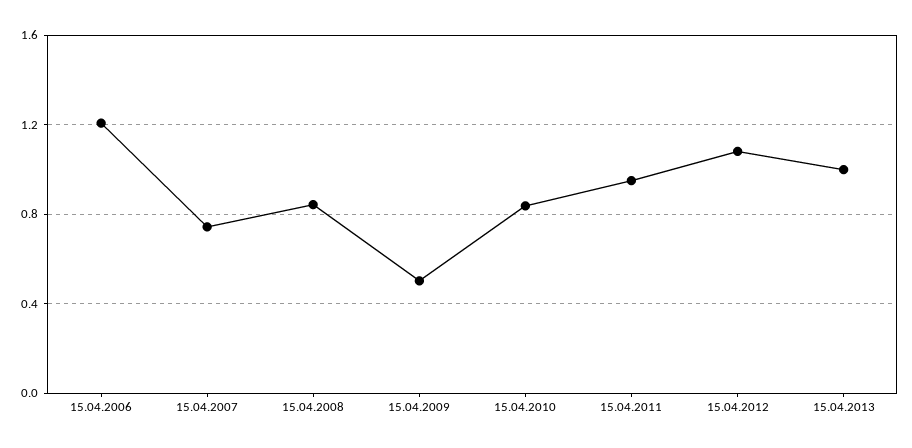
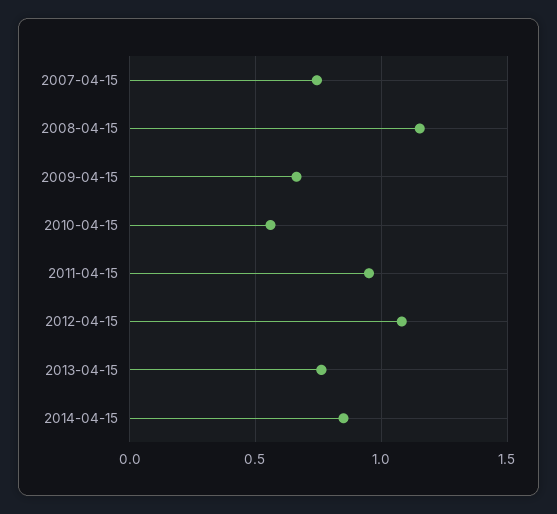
15.04.2006: 1.2 -> none
15.04.2008: 0.85 -> 1.15
15.04.2009: 0.5 -> 0.65
15.04.2010: 0.85 -> 0.55
15.04.2013: 1 -> 0.75
2014-04-15: none -> 0.85

